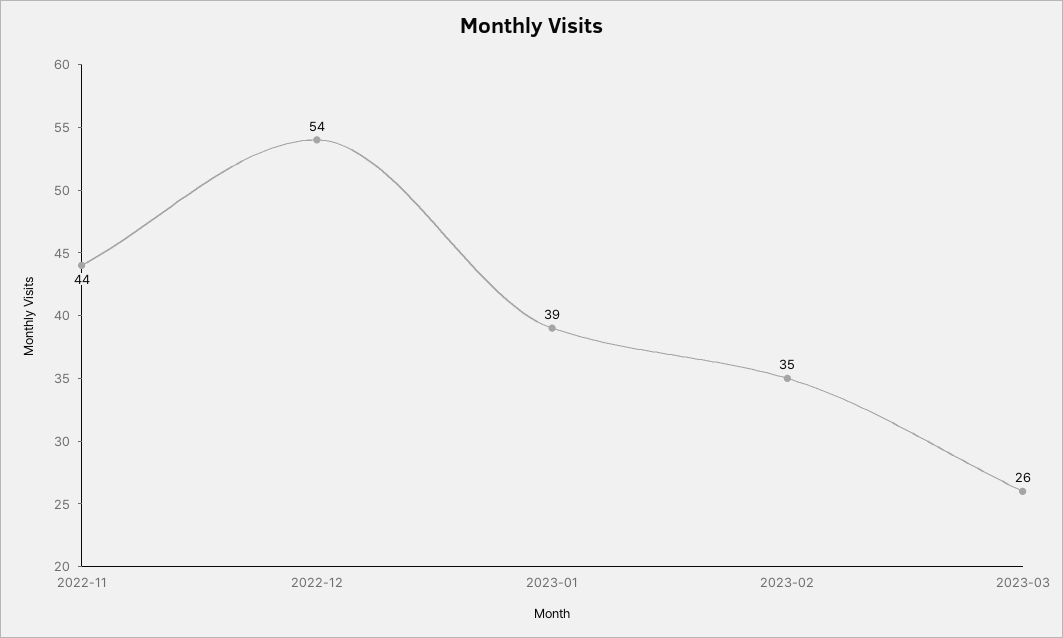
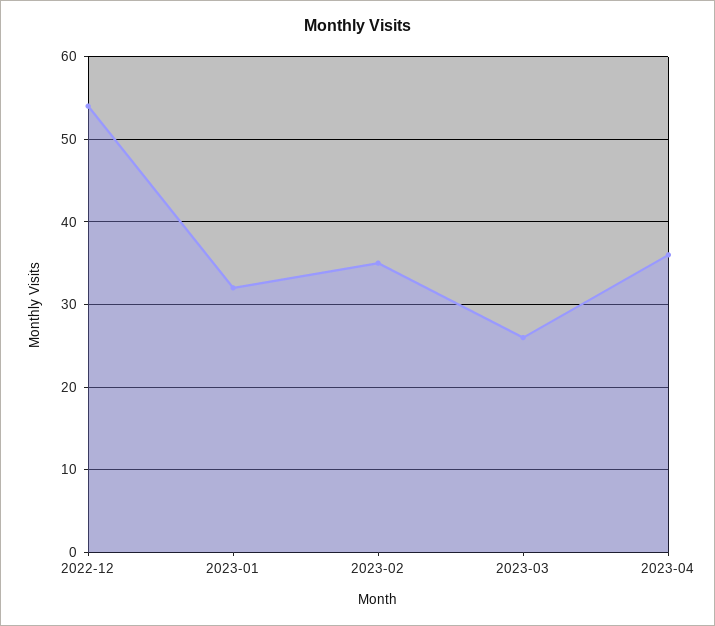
2022-11: 44 -> none
2023-01: 39 -> 32
2023-04: none -> 36

